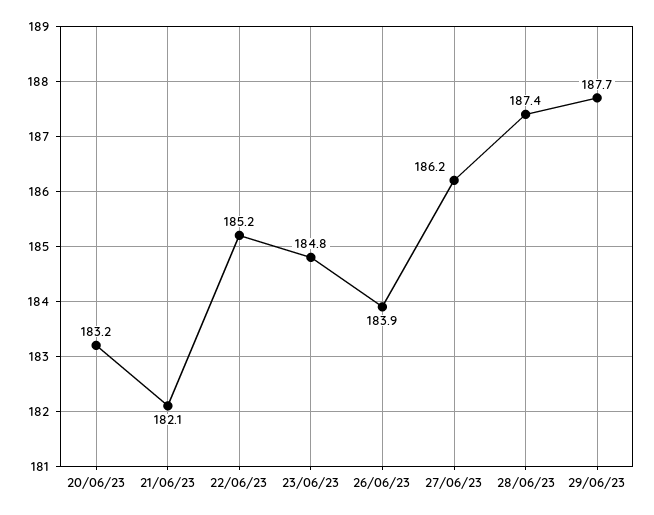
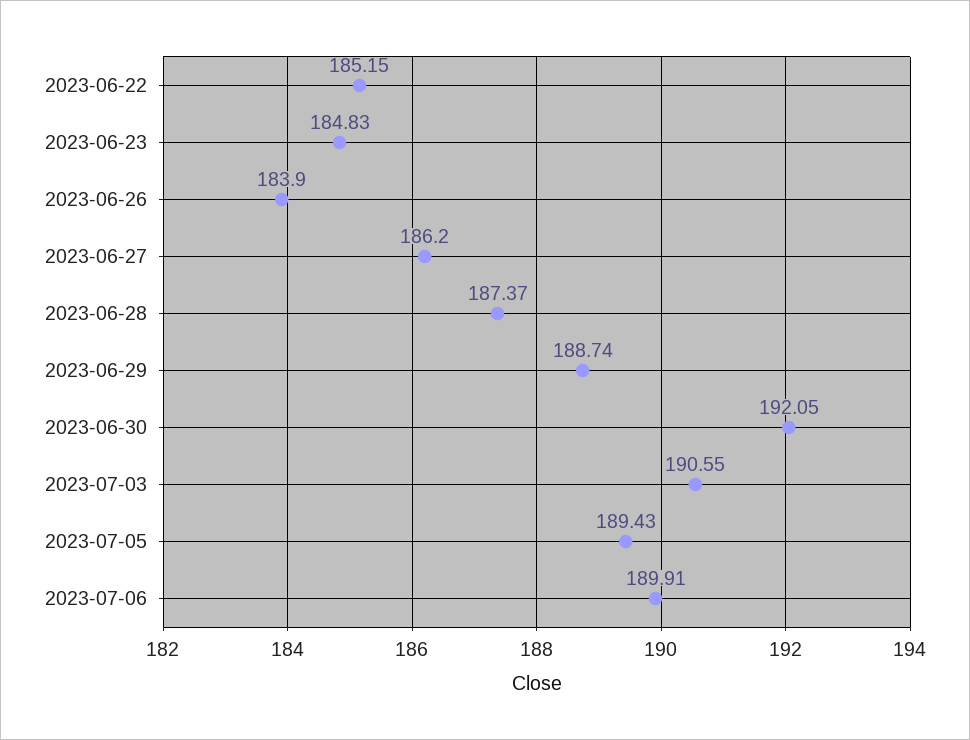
20/06/23: 183.2 -> none
21/06/23: 182.1 -> none
29/06/23: 187.7 -> 188.74
2023-06-30: none -> 192.05
2023-07-03: none -> 190.55
2023-07-05: none -> 189.43
2023-07-06: none -> 189.91

